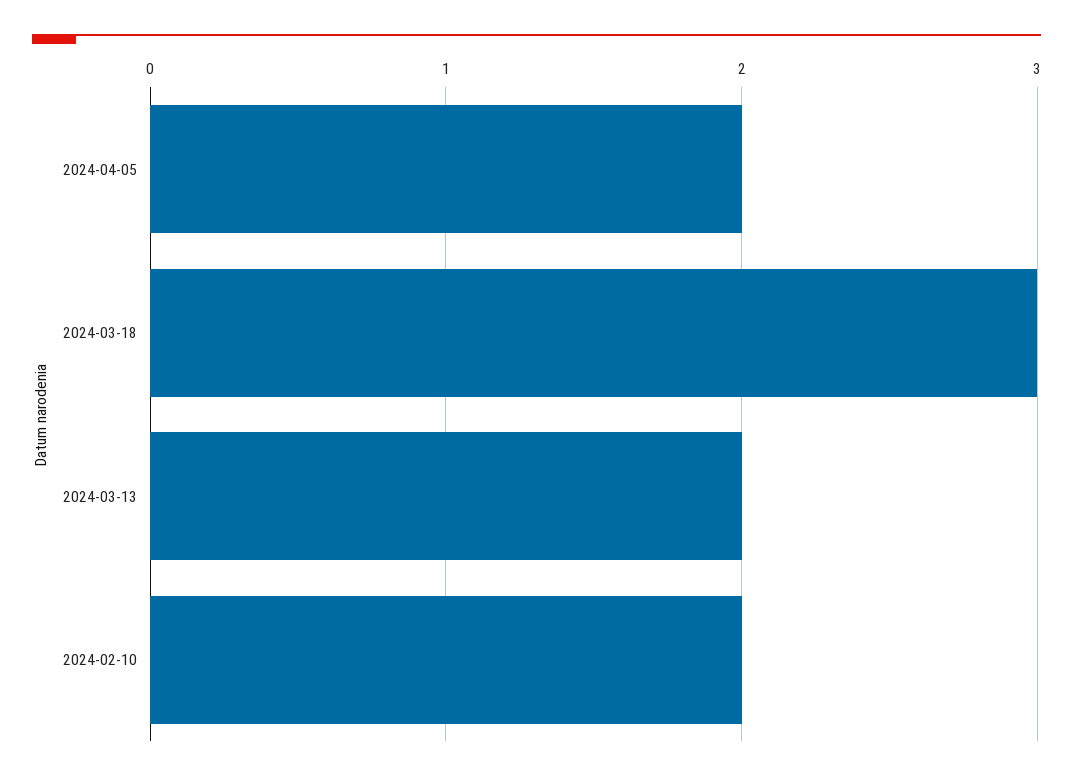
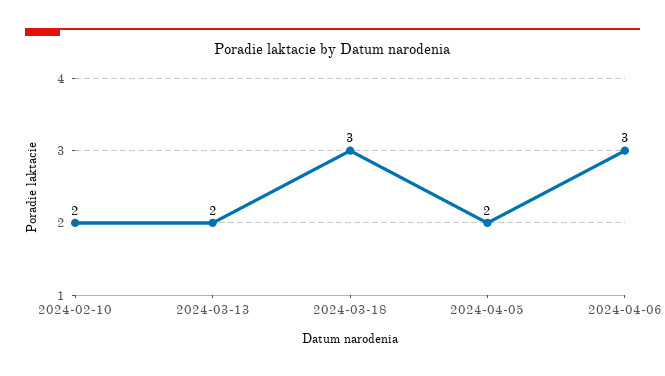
2024-04-06: none -> 3

